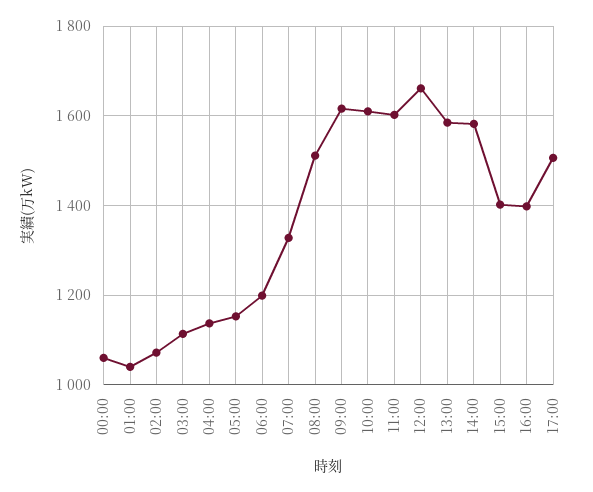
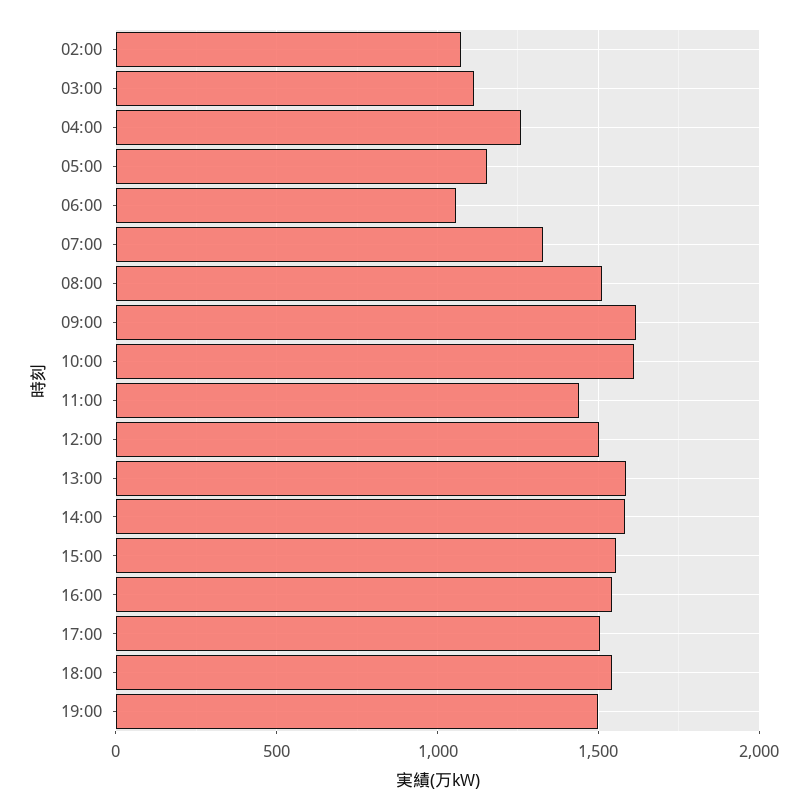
00:00: 1060 -> none
01:00: 1040 -> none
04:00: 1140 -> 1250
06:00: 1200 -> 1050
11:00: 1600 -> 1450
12:00: 1660 -> 1500
15:00: 1400 -> 1550
16:00: 1400 -> 1550
18:00: none -> 1550
19:00: none -> 1500

